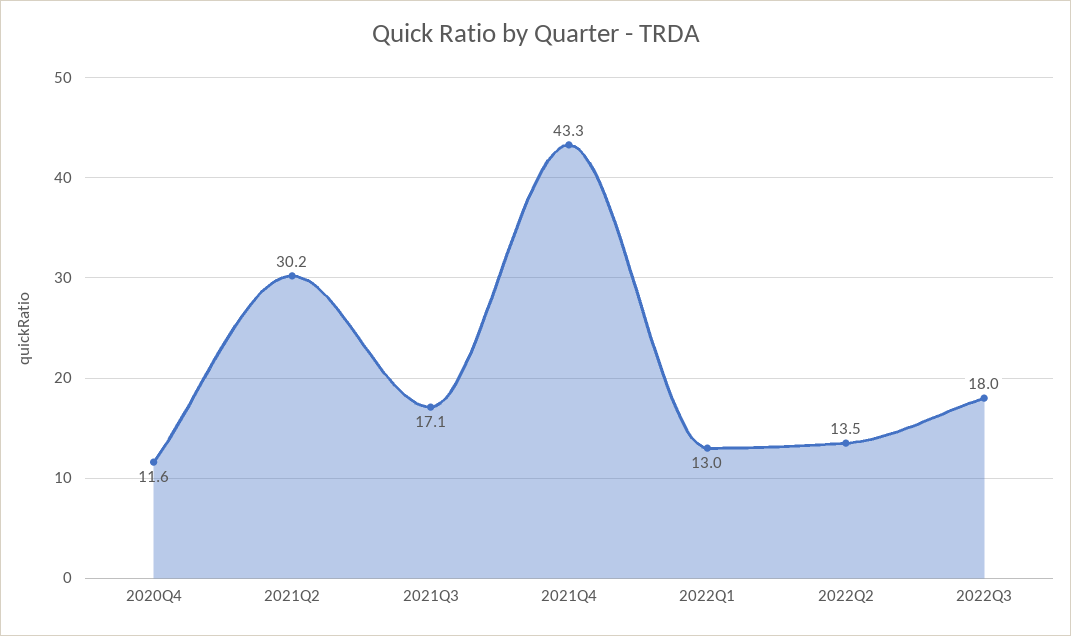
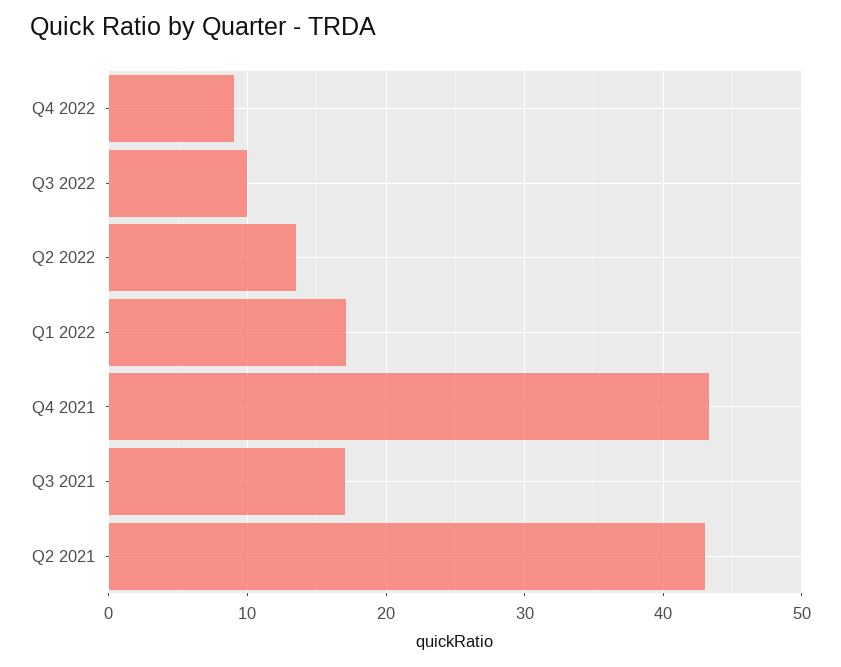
2020Q4: 11.6 -> none
2021Q2: 30.2 -> 43
2022Q1: 13 -> 17
2022Q3: 18 -> 10
Q4 2022: none -> 9

